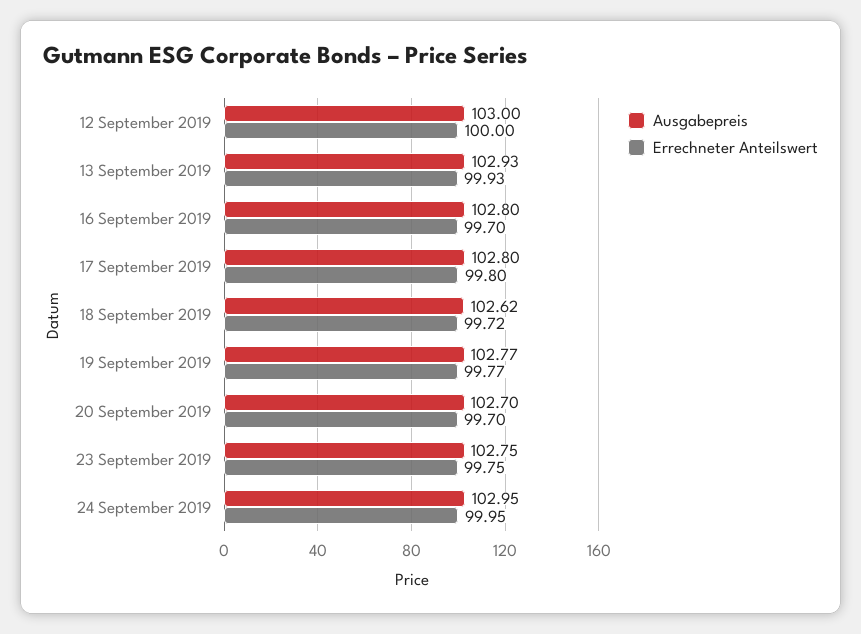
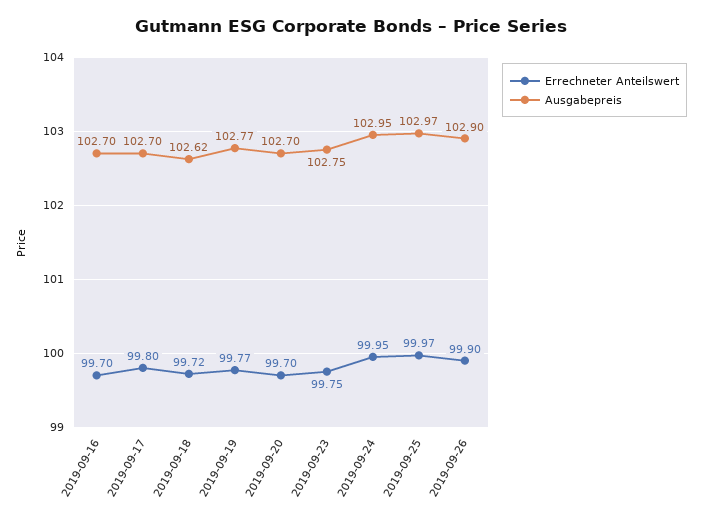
Ausgabepreis, 12 September 2019: 103 -> none
Errechneter Anteilswert, 12 September 2019: 100 -> none
Ausgabepreis, 13 September 2019: 102.93 -> none
Errechneter Anteilswert, 13 September 2019: 99.93 -> none
Ausgabepreis, 16 September 2019: 102.8 -> 102.7
Ausgabepreis, 17 September 2019: 102.8 -> 102.7
Errechneter Anteilswert, 2019-09-25: none -> 99.97
Ausgabepreis, 2019-09-25: none -> 102.97
Errechneter Anteilswert, 2019-09-26: none -> 99.9
Ausgabepreis, 2019-09-26: none -> 102.9

